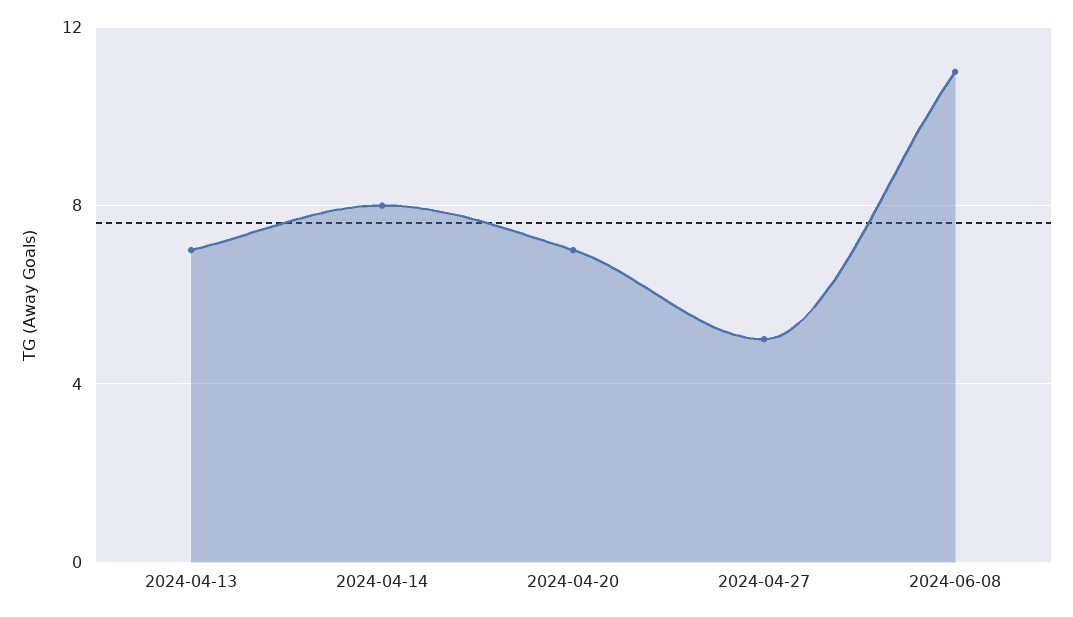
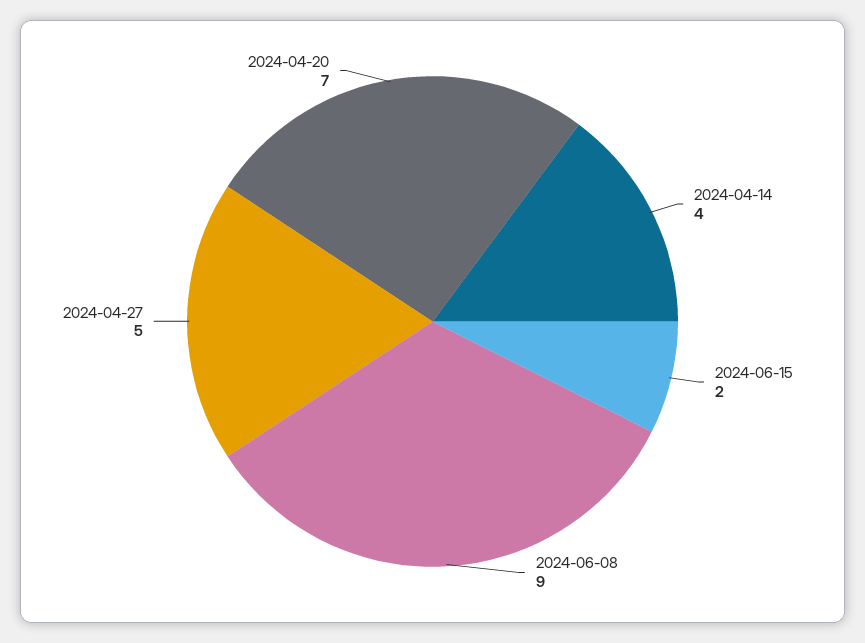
2024-04-13: 7 -> none
2024-04-14: 8 -> 4
2024-06-08: 11 -> 9
2024-06-15: none -> 2

